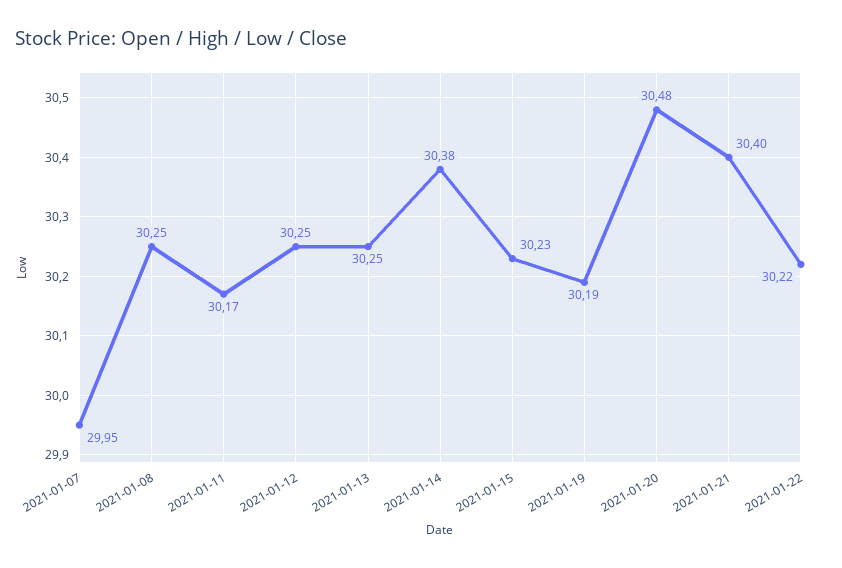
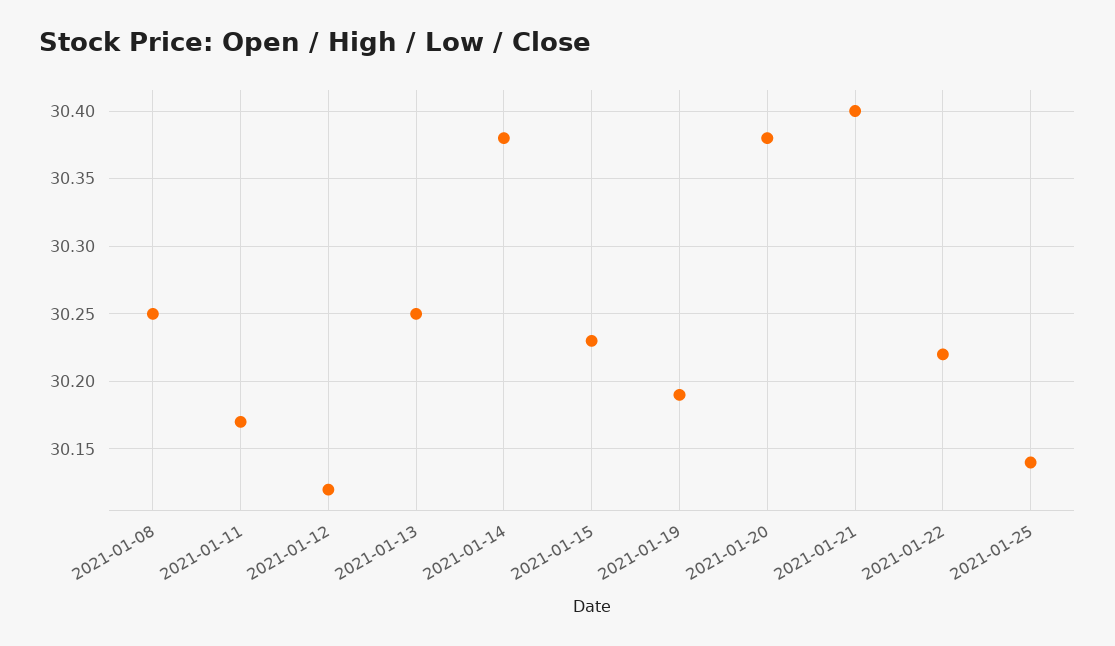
2021-01-07: 29.95 -> none
2021-01-12: 30.25 -> 30.12
2021-01-20: 30.48 -> 30.38
2021-01-25: none -> 30.14

